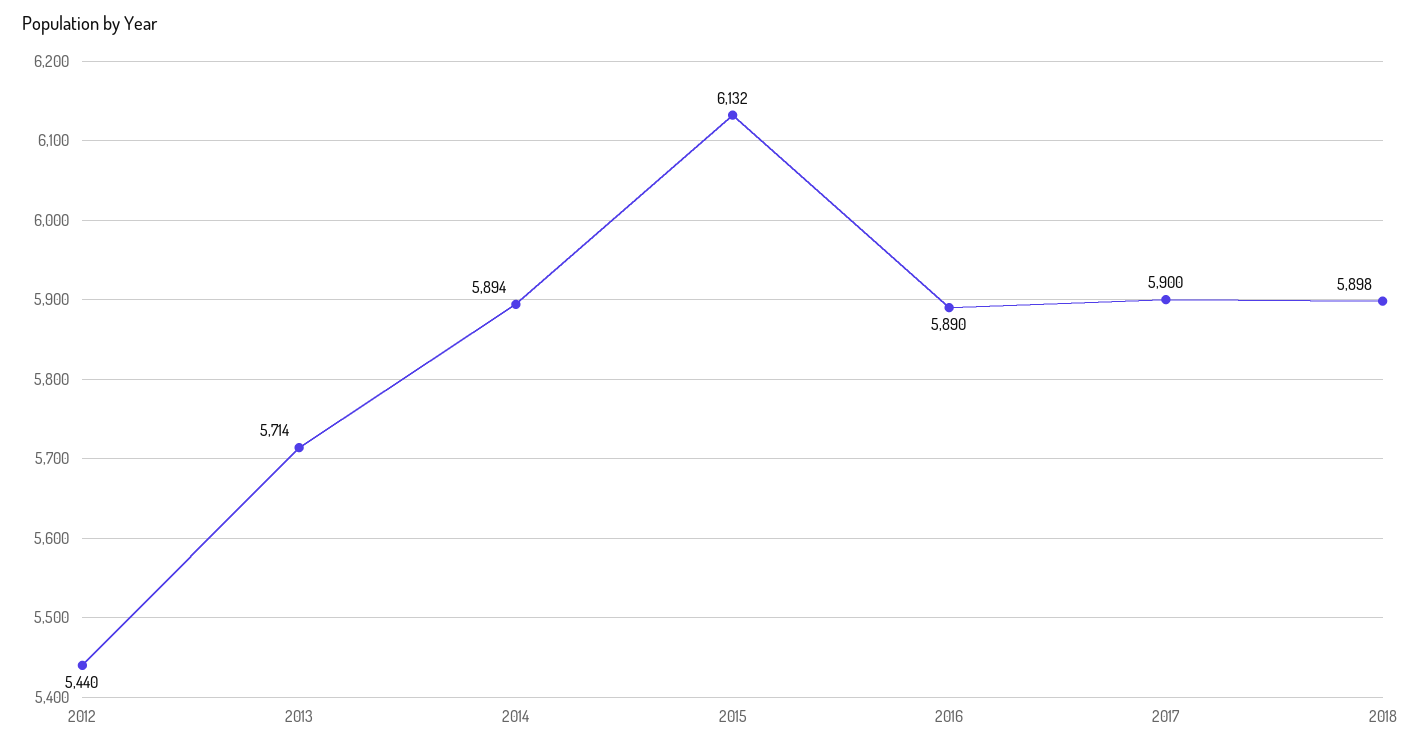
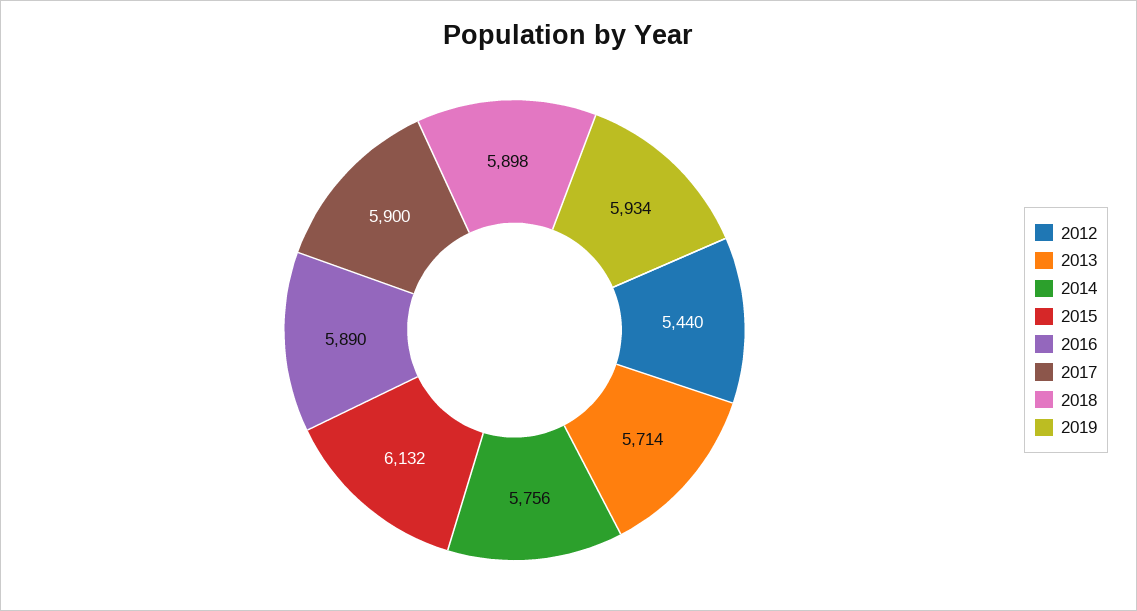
2014: 5894 -> 5756
2019: none -> 5934

